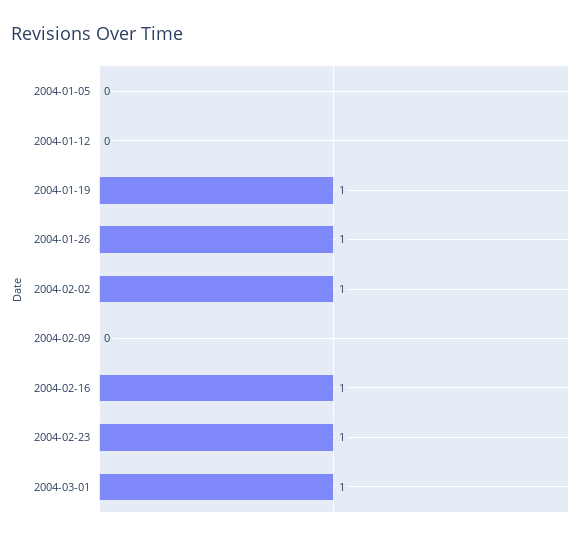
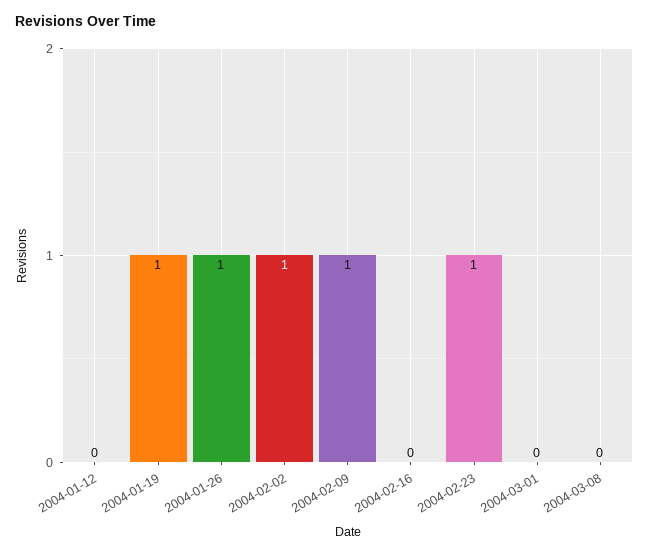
2004-01-05: 0 -> none
2004-02-09: 0 -> 1
2004-02-16: 1 -> 0
2004-03-01: 1 -> 0
2004-03-08: none -> 0

